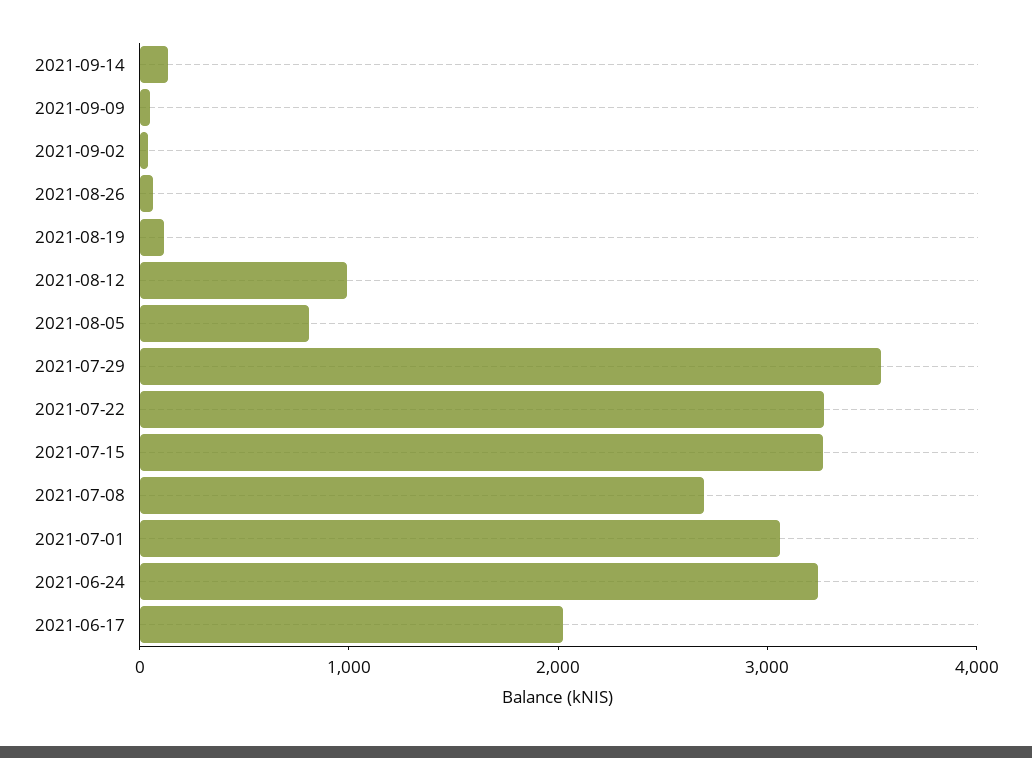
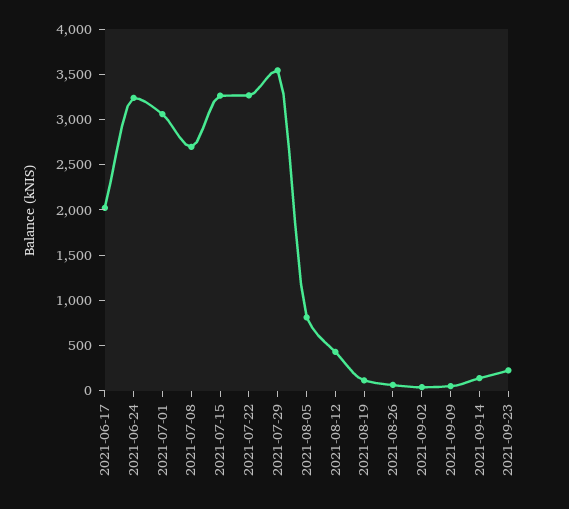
2021-08-12: 1000 -> 400
2021-09-23: none -> 200

